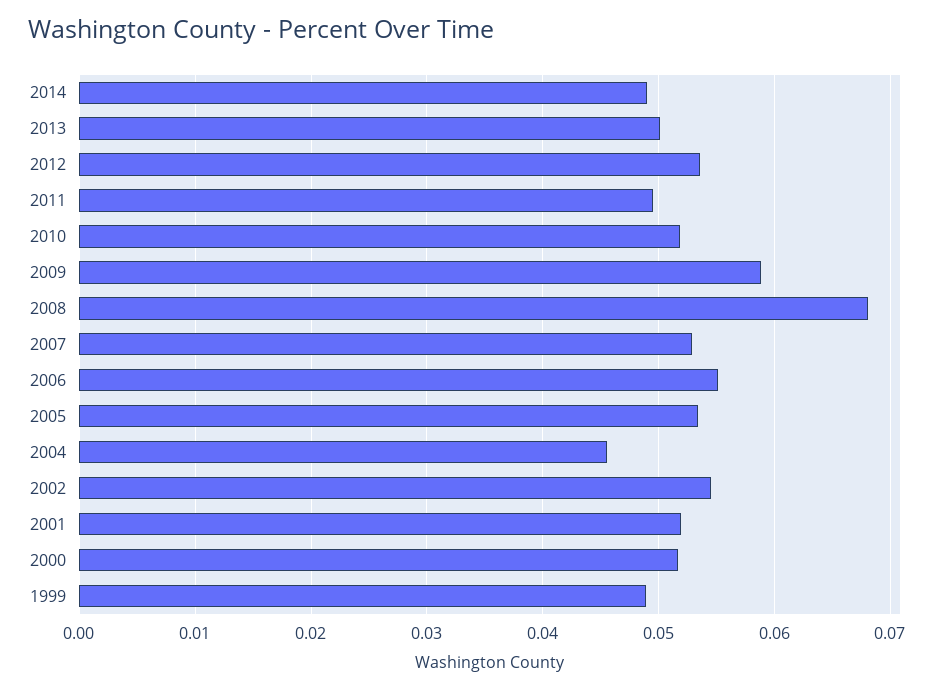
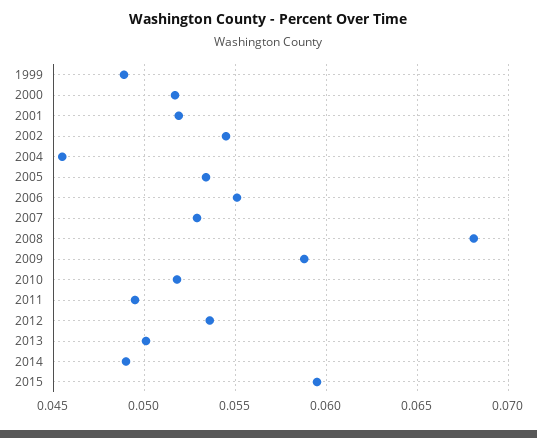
2015: none -> 0.0595

